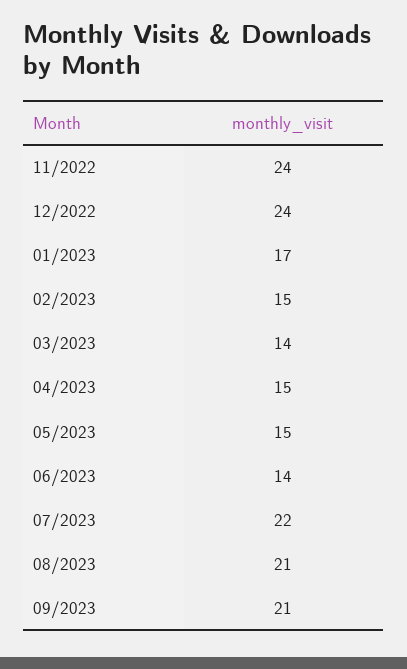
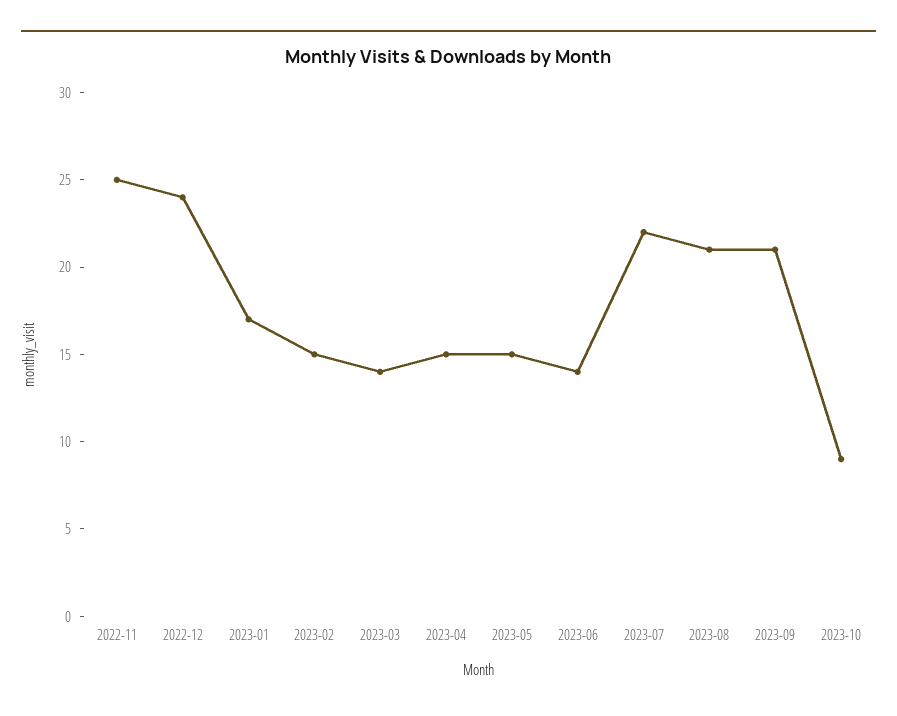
11/2022: 24 -> 25
2023-10: none -> 9

